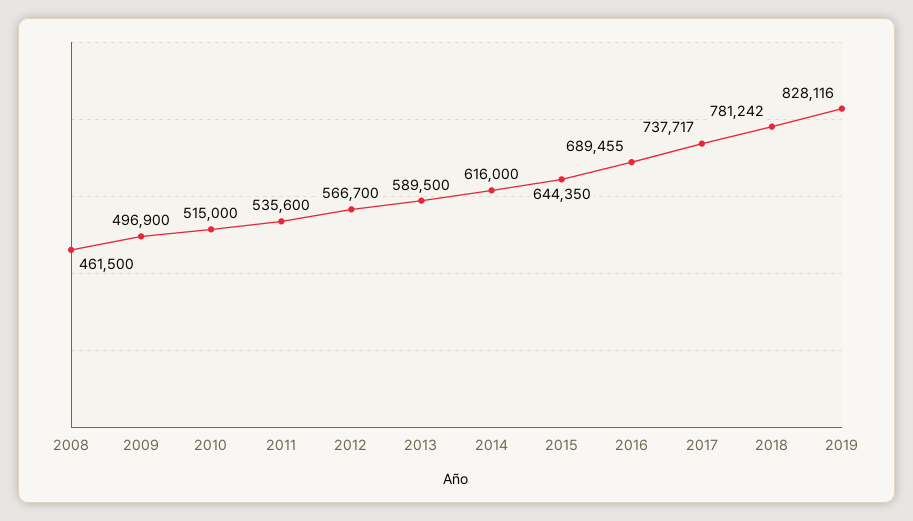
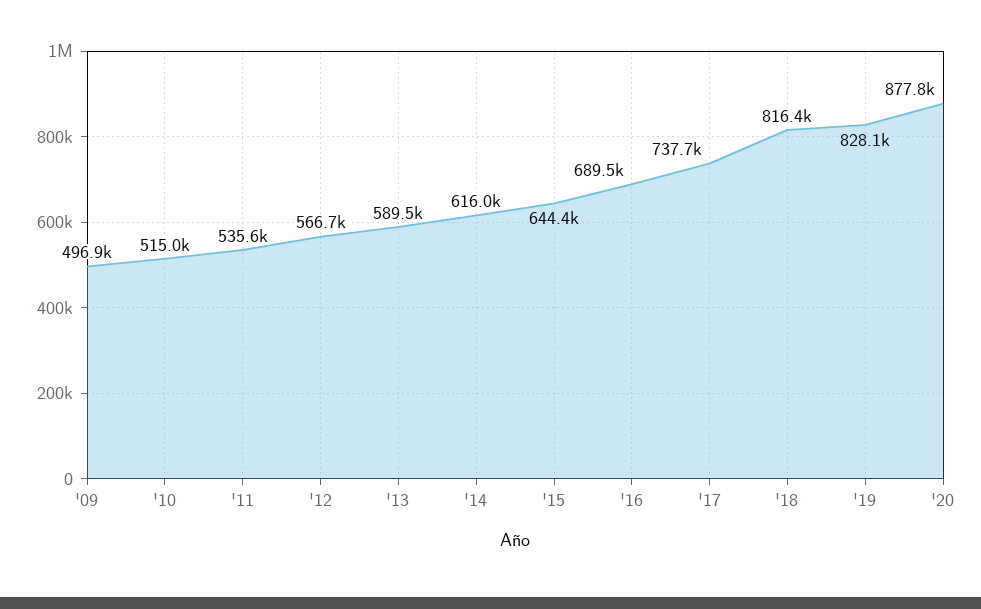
2008: 461500 -> none
2018: 781242 -> 816400
'20: none -> 877800

